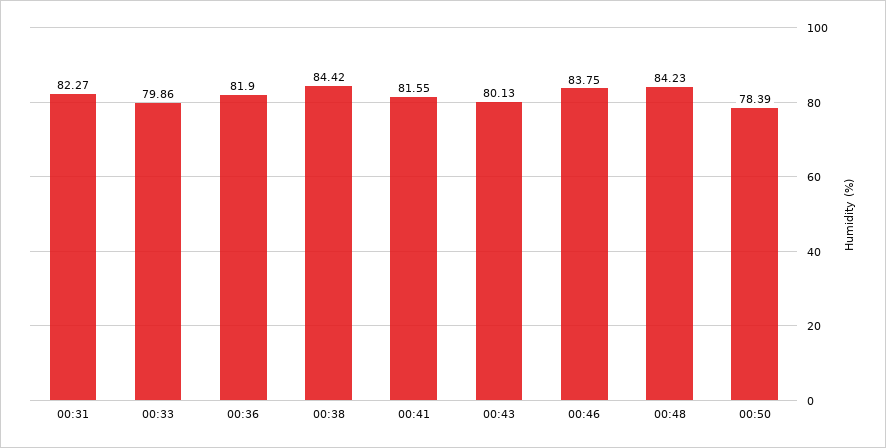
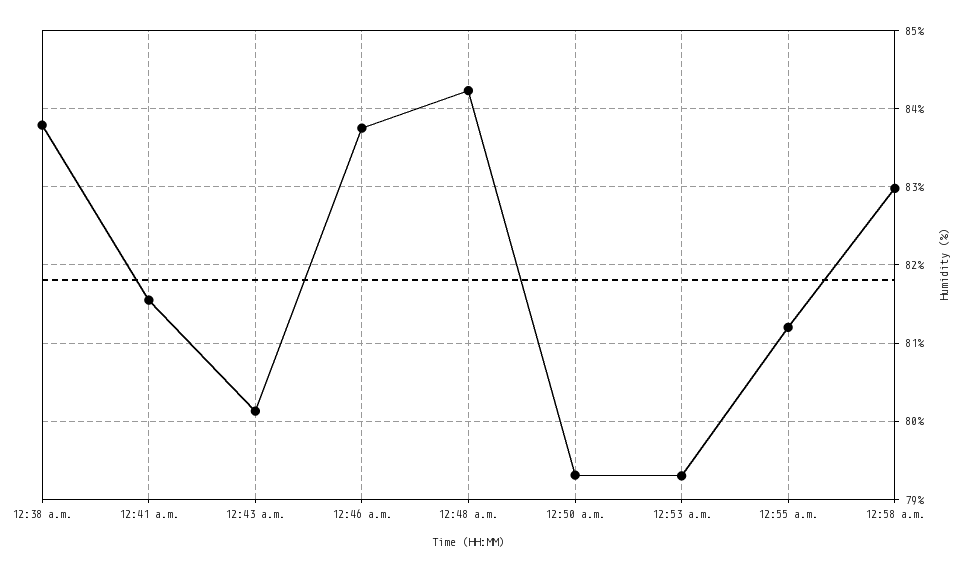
00:31: 82.27 -> none
00:33: 79.86 -> none
00:36: 81.9 -> none
00:38: 84.42 -> 83.8
00:50: 78.39 -> 79.3
12:53 a.m.: none -> 79.3
12:55 a.m.: none -> 81.2
12:58 a.m.: none -> 83

